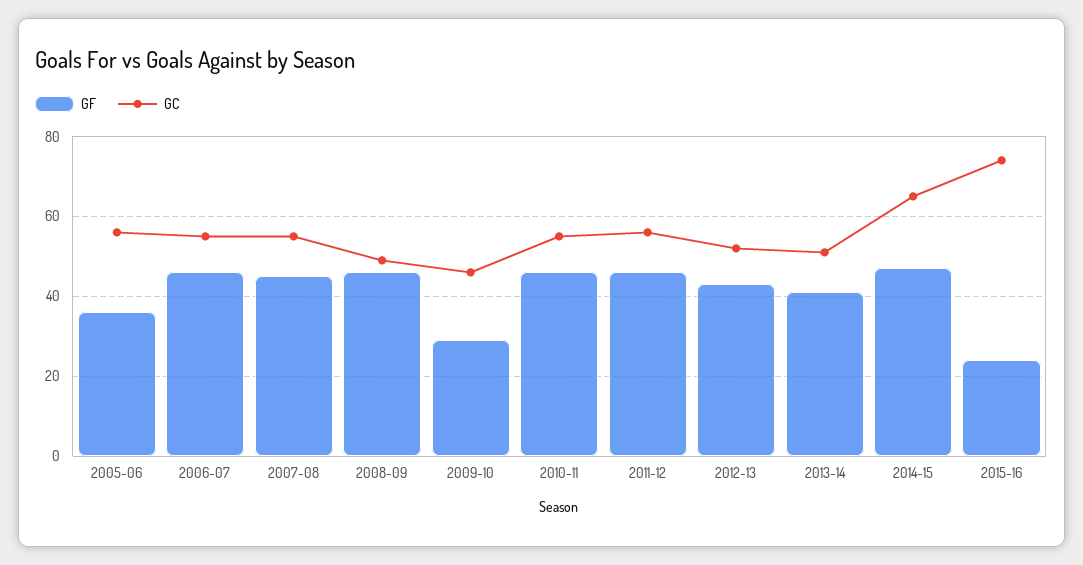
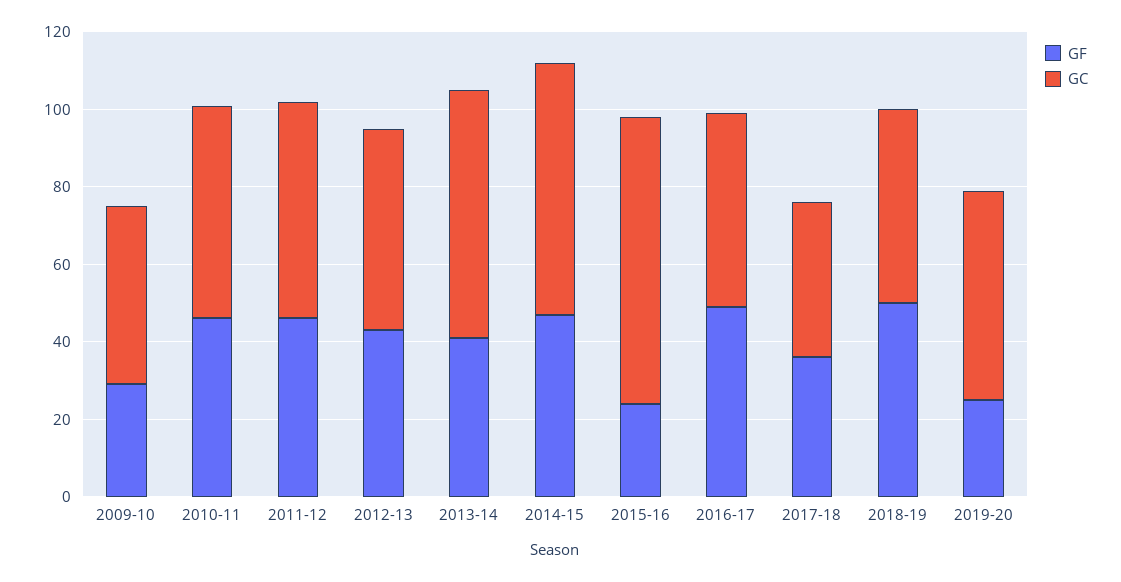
GF, 2005-06: 35 -> none
GC, 2005-06: 55 -> none
GF, 2006-07: 45 -> none
GC, 2006-07: 55 -> none
GF, 2007-08: 45 -> none
GC, 2007-08: 55 -> none
GF, 2008-09: 45 -> none
GC, 2008-09: 50 -> none
GC, 2013-14: 50 -> 65
GF, 2016-17: none -> 50
GC, 2016-17: none -> 50
GF, 2017-18: none -> 35
GC, 2017-18: none -> 40
GF, 2018-19: none -> 50
GC, 2018-19: none -> 50
GF, 2019-20: none -> 25
GC, 2019-20: none -> 55

